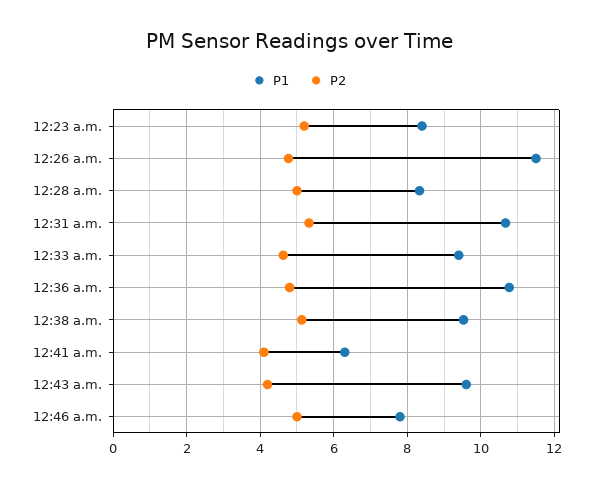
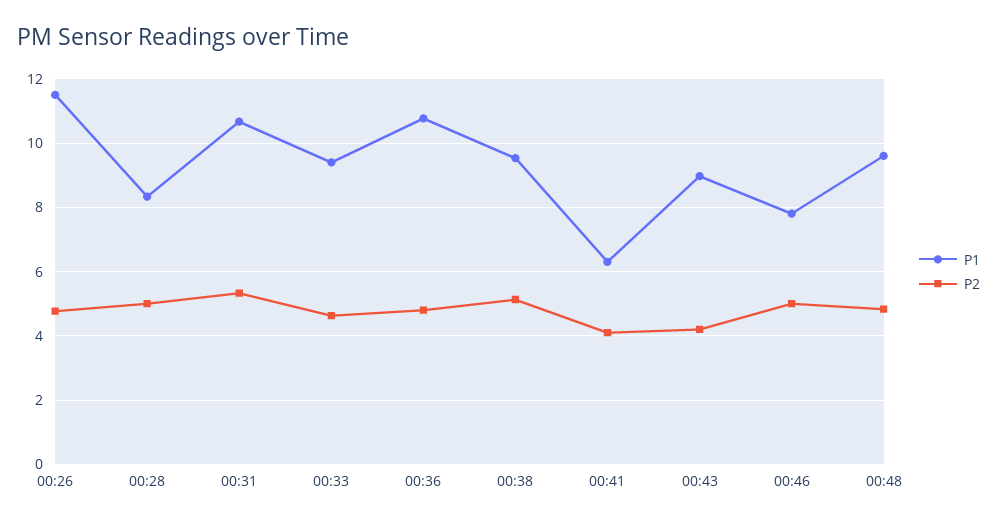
P1, 12:23 a.m.: 8.4 -> none
P2, 12:23 a.m.: 5.2 -> none
P1, 12:43 a.m.: 9.6 -> 9
P1, 00:48: none -> 9.6
P2, 00:48: none -> 4.8

